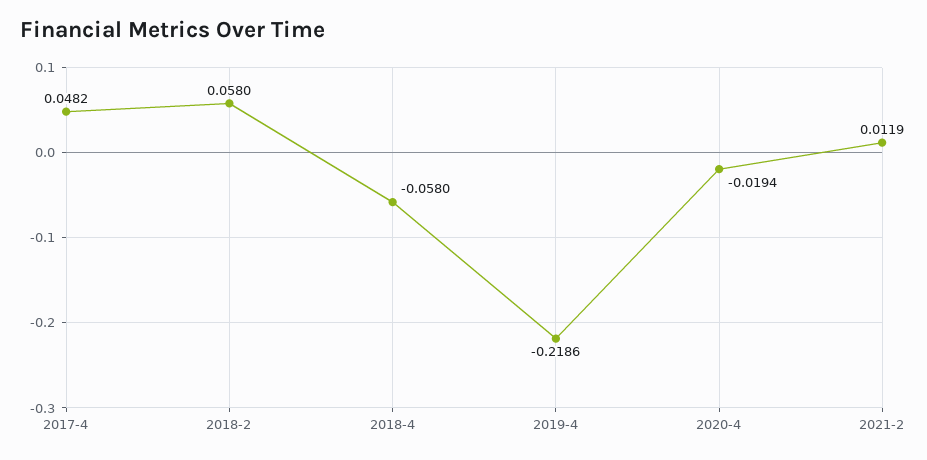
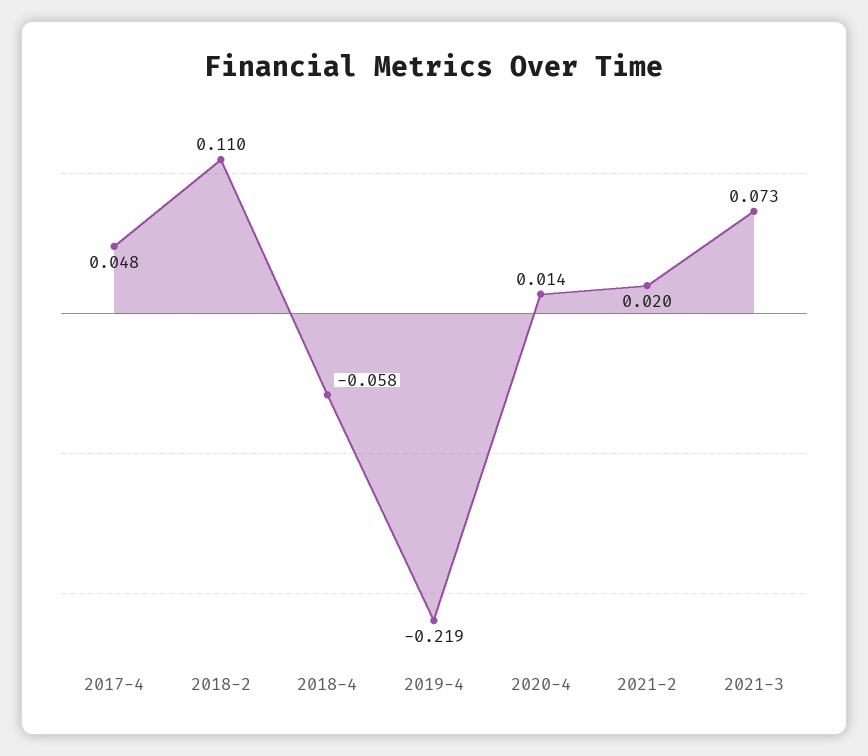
2018-2: 0.058 -> 0.11
2020-4: -0.0194 -> 0.014
2021-2: 0.0119 -> 0.02
2021-3: none -> 0.073

